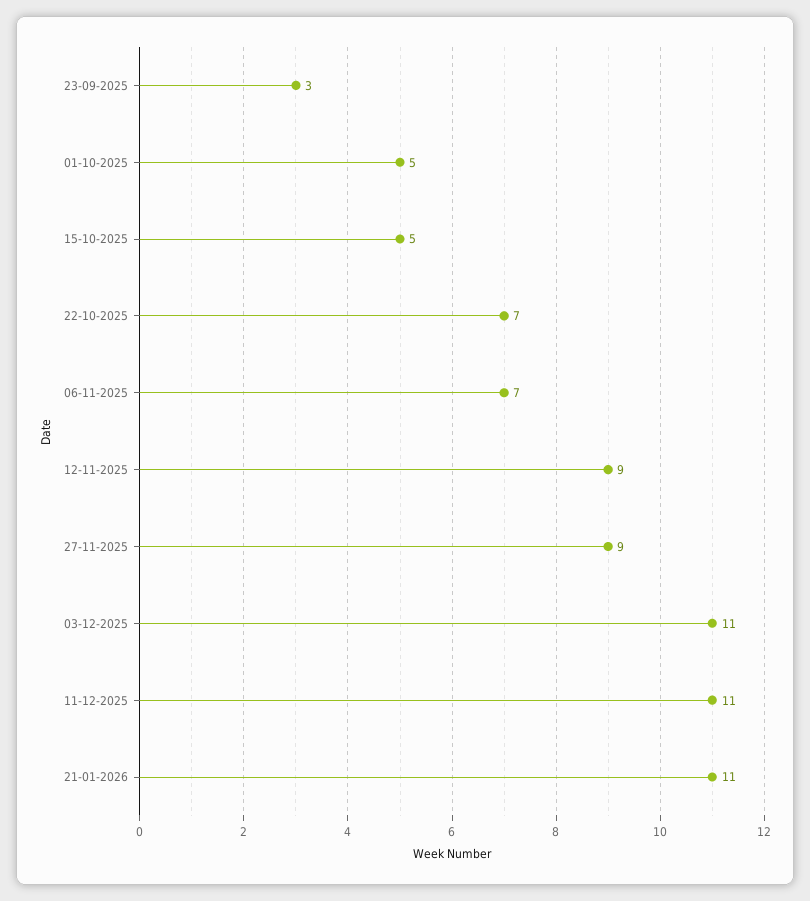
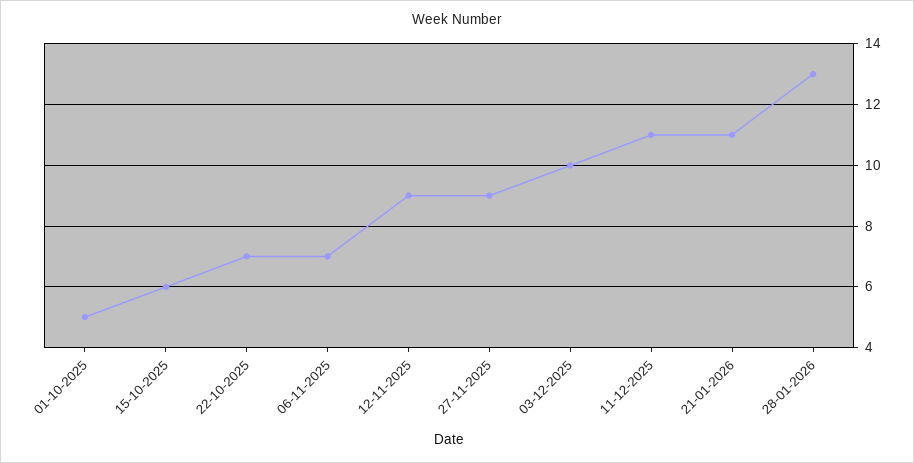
23-09-2025: 3 -> none
15-10-2025: 5 -> 6
03-12-2025: 11 -> 10
28-01-2026: none -> 13

